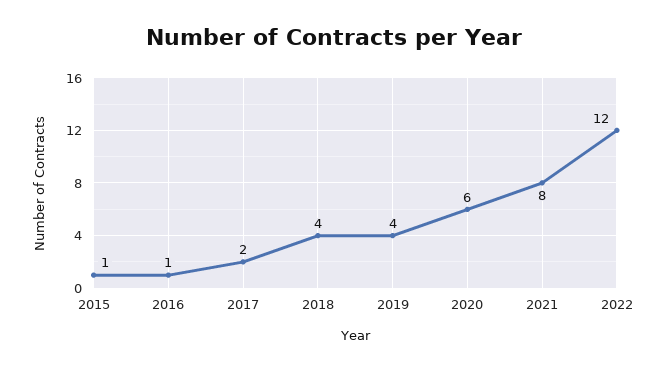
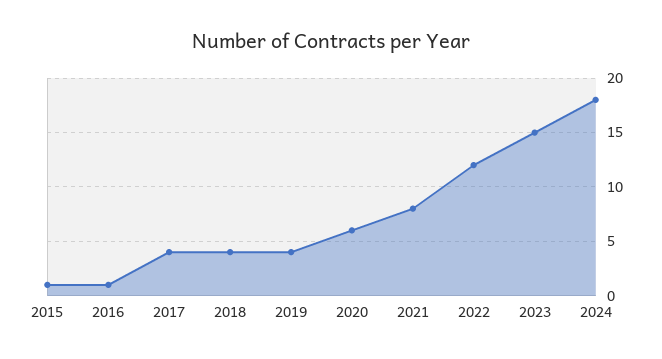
2017: 2 -> 4
2023: none -> 15
2024: none -> 18

